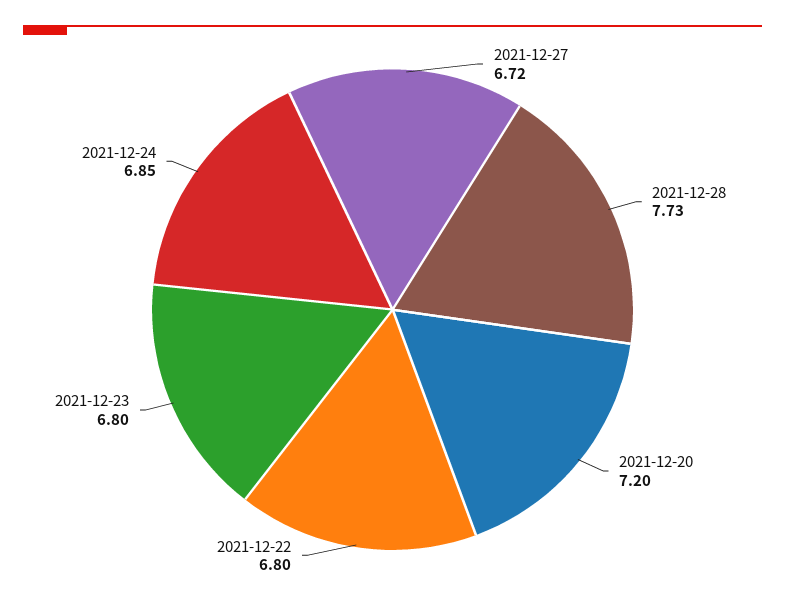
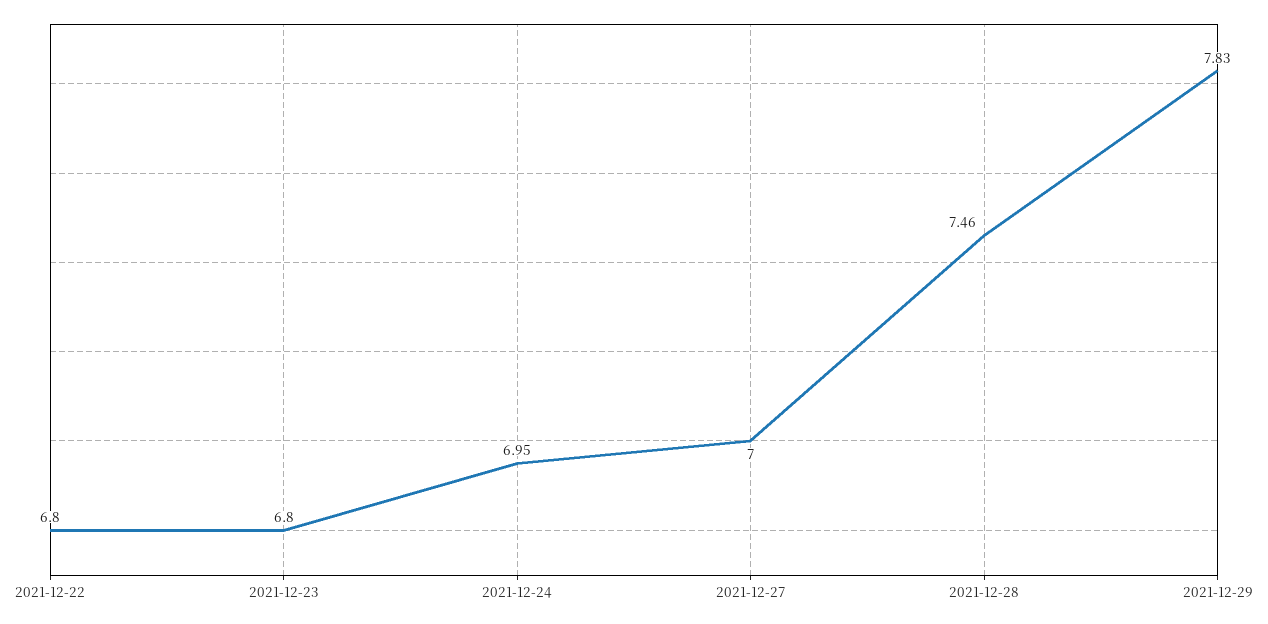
2021-12-27: 6.72 -> 7
2021-12-28: 7.73 -> 7.46
2021-12-20: 7.2 -> none
2021-12-24: 6.85 -> 6.95
2021-12-29: none -> 7.83

